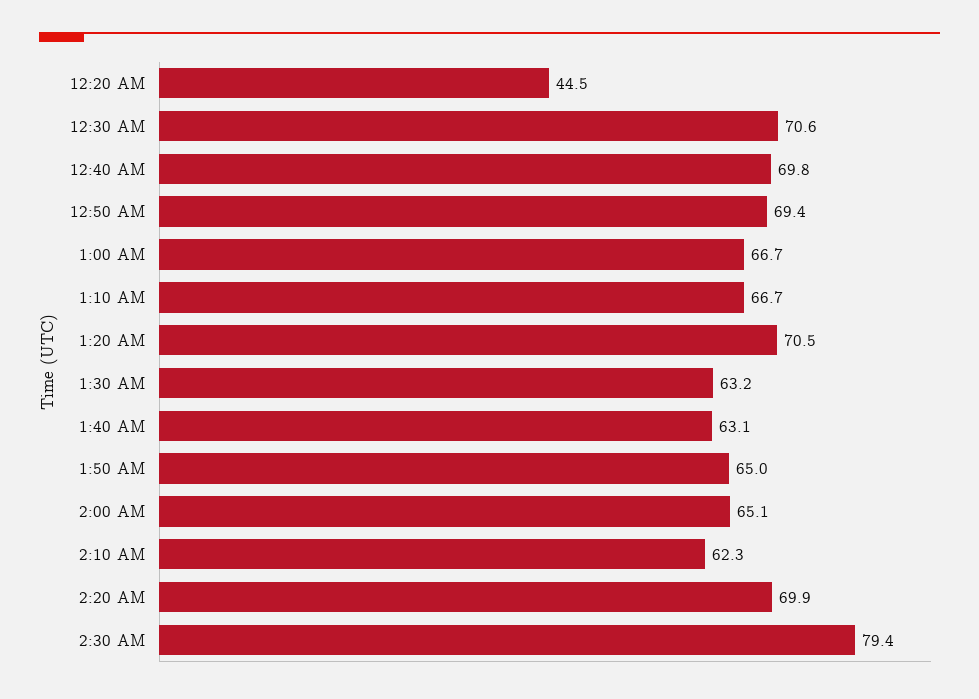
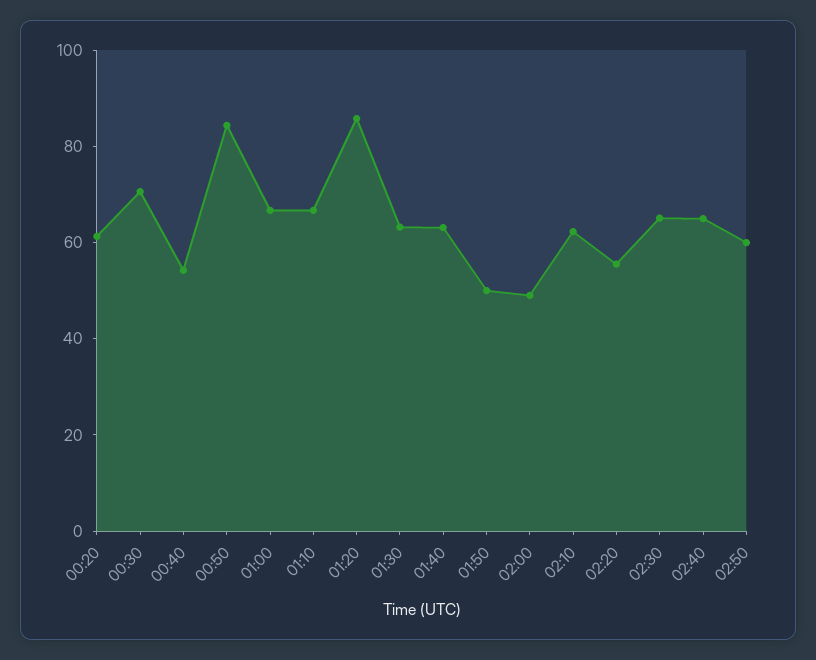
12:20 AM: 44.5 -> 60
12:40 AM: 69.8 -> 55
12:50 AM: 69.4 -> 85
1:20 AM: 70.5 -> 85
1:50 AM: 65 -> 50
2:00 AM: 65.1 -> 50
2:20 AM: 69.9 -> 55
2:30 AM: 79.4 -> 65
02:40: none -> 65
02:50: none -> 60

